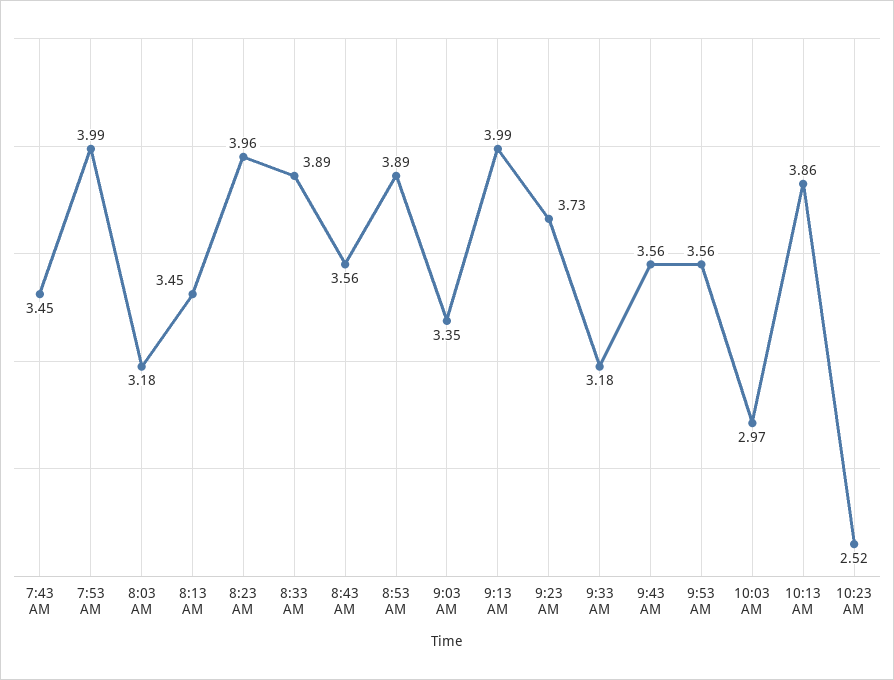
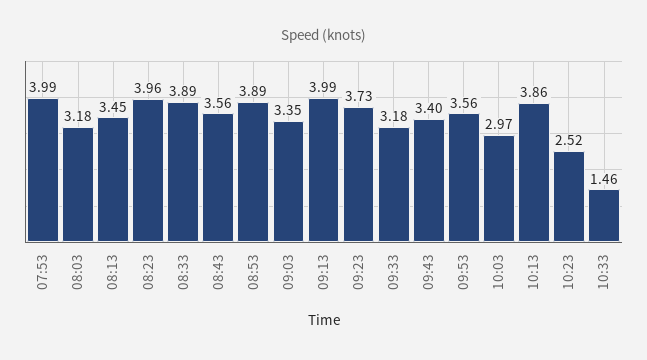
7:43 AM: 3.45 -> none
9:43 AM: 3.56 -> 3.4
10:33: none -> 1.46

